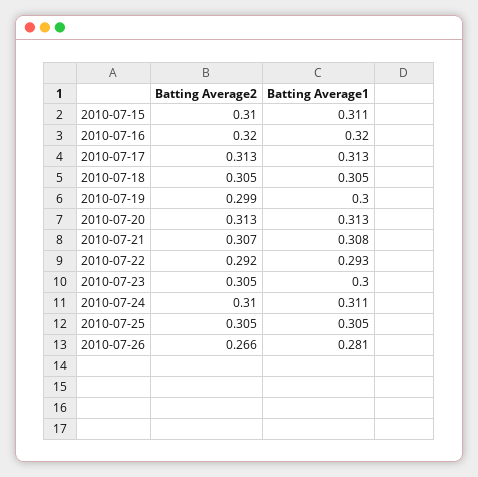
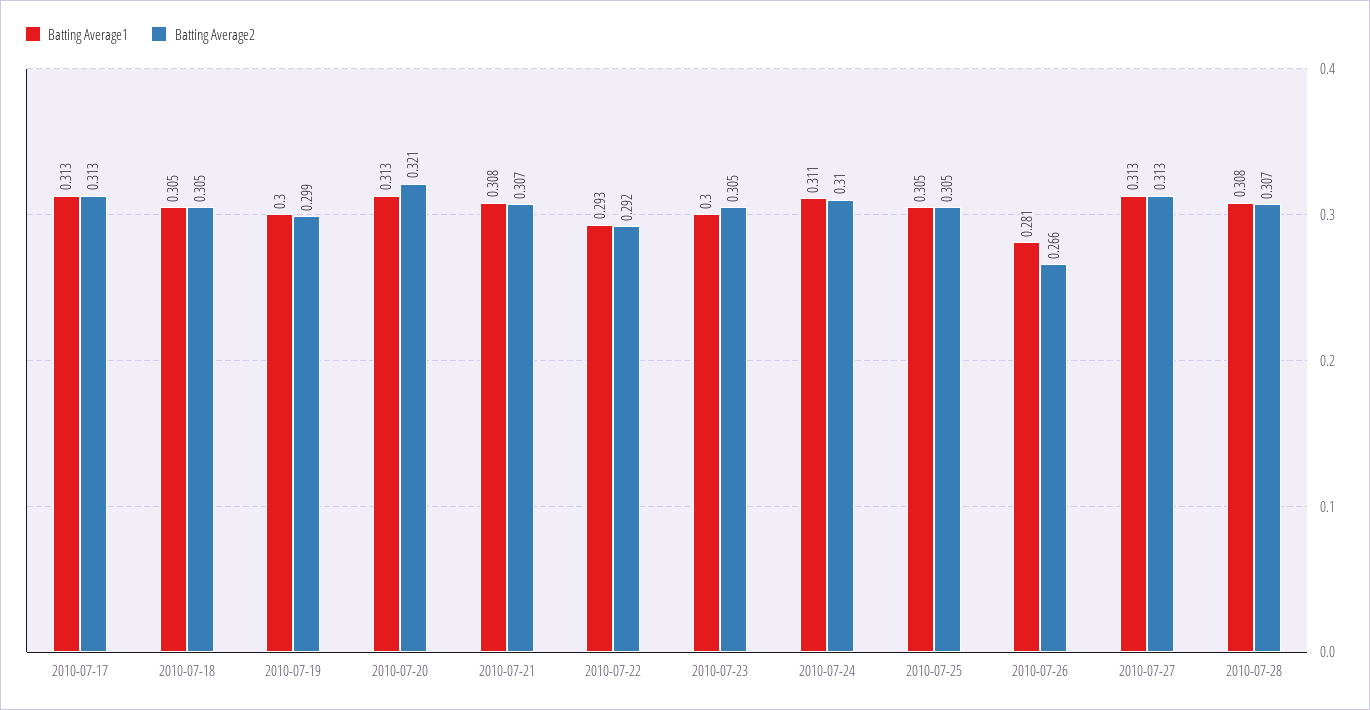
Batting Average2, 2010-07-15: 0.31 -> none
Batting Average1, 2010-07-15: 0.311 -> none
Batting Average2, 2010-07-16: 0.32 -> none
Batting Average1, 2010-07-16: 0.32 -> none
Batting Average2, 2010-07-20: 0.313 -> 0.321
Batting Average1, 2010-07-27: none -> 0.313
Batting Average2, 2010-07-27: none -> 0.313
Batting Average1, 2010-07-28: none -> 0.308
Batting Average2, 2010-07-28: none -> 0.307

